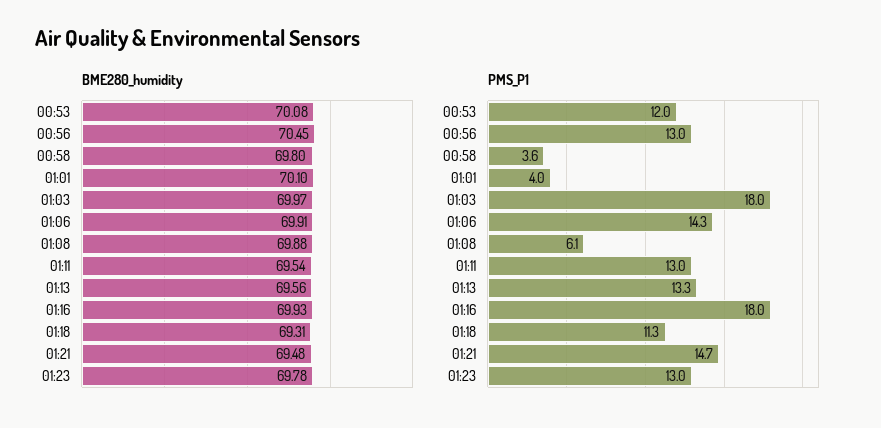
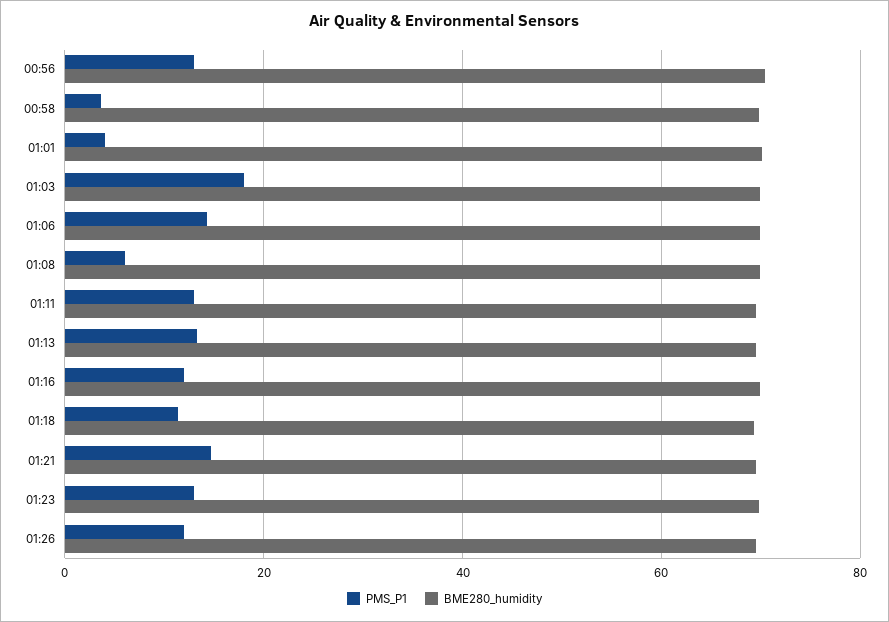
BME280_humidity, 00:53: 70.08 -> none
PMS_P1, 00:53: 12 -> none
PMS_P1, 01:16: 18 -> 12
PMS_P1, 01:26: none -> 12
BME280_humidity, 01:26: none -> 70

